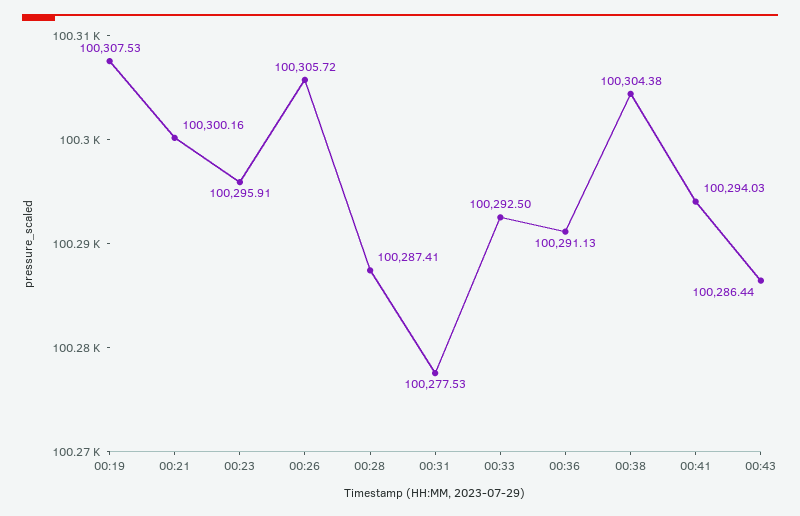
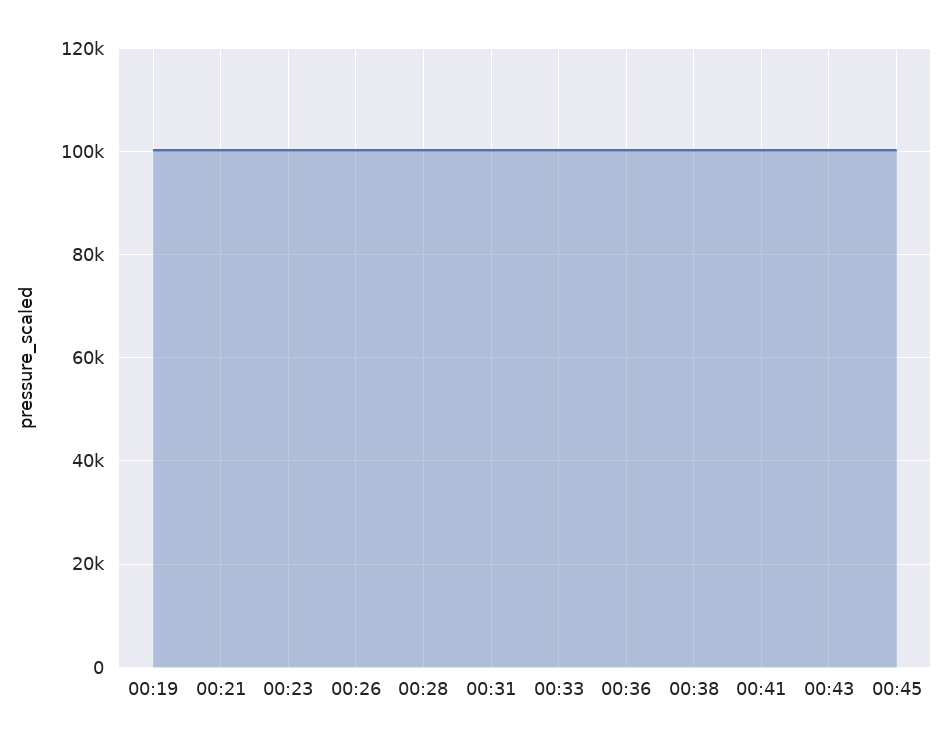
00:45: none -> 100000

